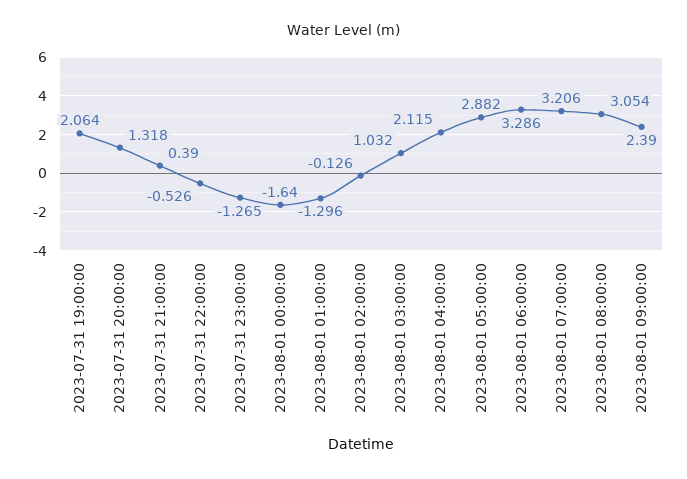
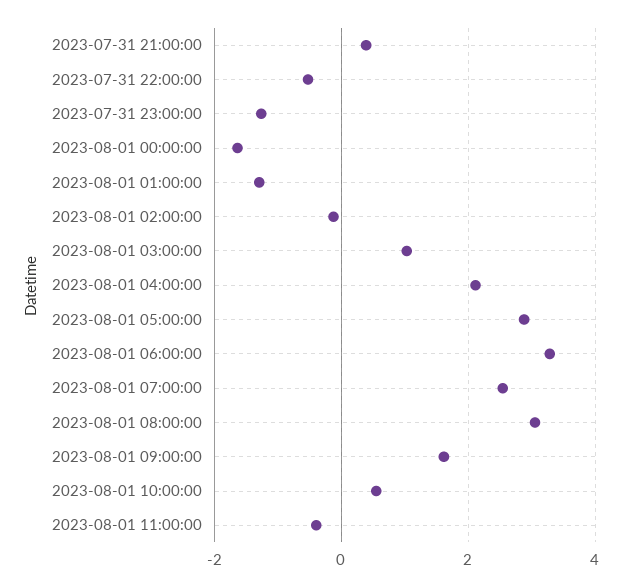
2023-07-31 19:00:00: 2.064 -> none
2023-07-31 20:00:00: 1.318 -> none
2023-08-01 07:00:00: 3.206 -> 2.6
2023-08-01 09:00:00: 2.39 -> 1.6
2023-08-01 10:00:00: none -> 0.6
2023-08-01 11:00:00: none -> -0.4

